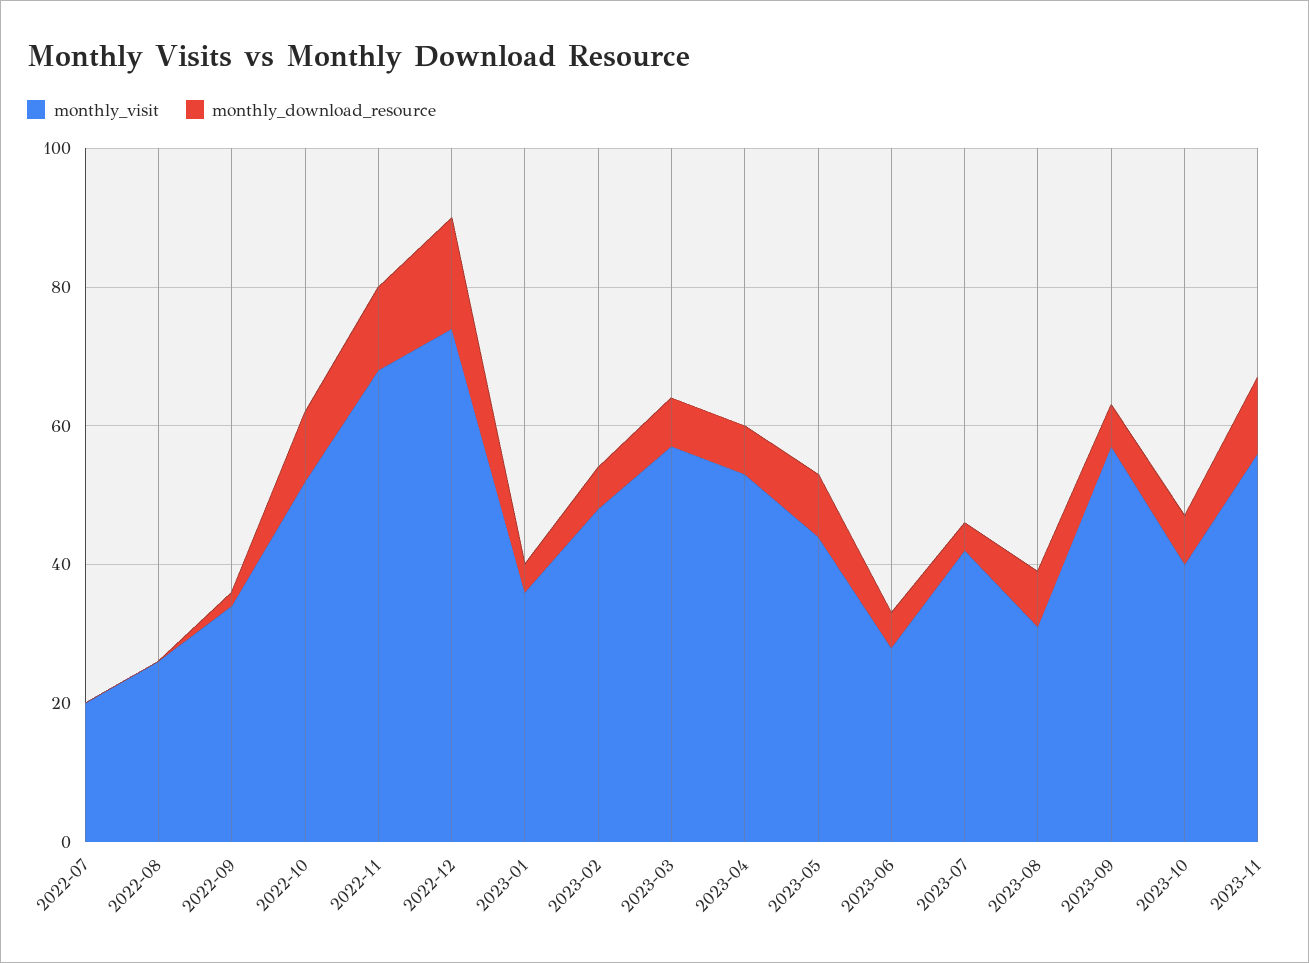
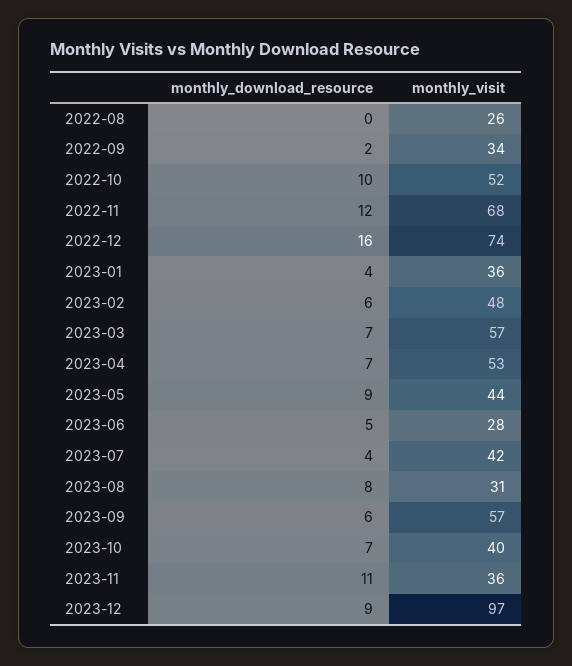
monthly_visit, 2022-07: 20 -> none
monthly_download_resource, 2022-07: 0 -> none
monthly_visit, 2023-11: 55 -> 36
monthly_download_resource, 2023-12: none -> 9
monthly_visit, 2023-12: none -> 97

